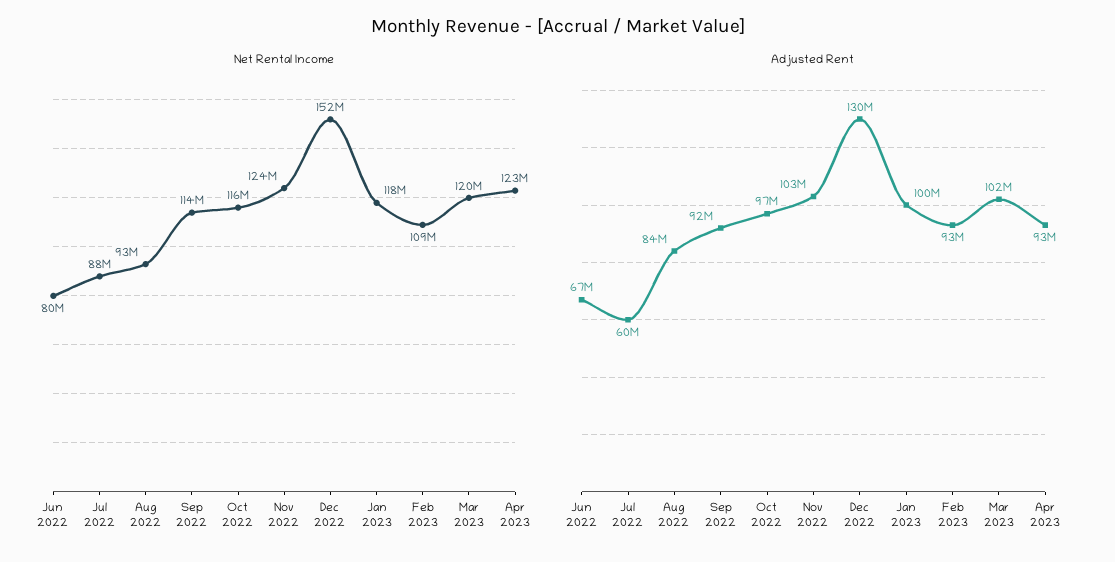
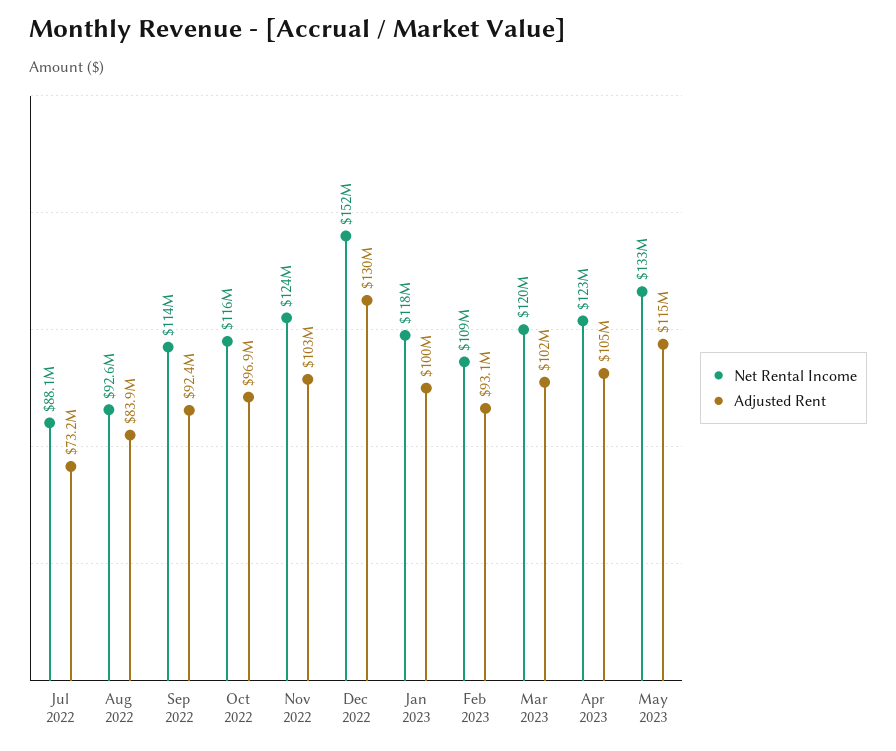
Net Rental Income, Jun 2022: 80000000 -> none
Adjusted Rent, Jun 2022: 67000000 -> none
Adjusted Rent, Jul 2022: 60000000 -> 73200000
Adjusted Rent, Apr 2023: 93000000 -> 105000000
Net Rental Income, May 2023: none -> 133000000
Adjusted Rent, May 2023: none -> 115000000

